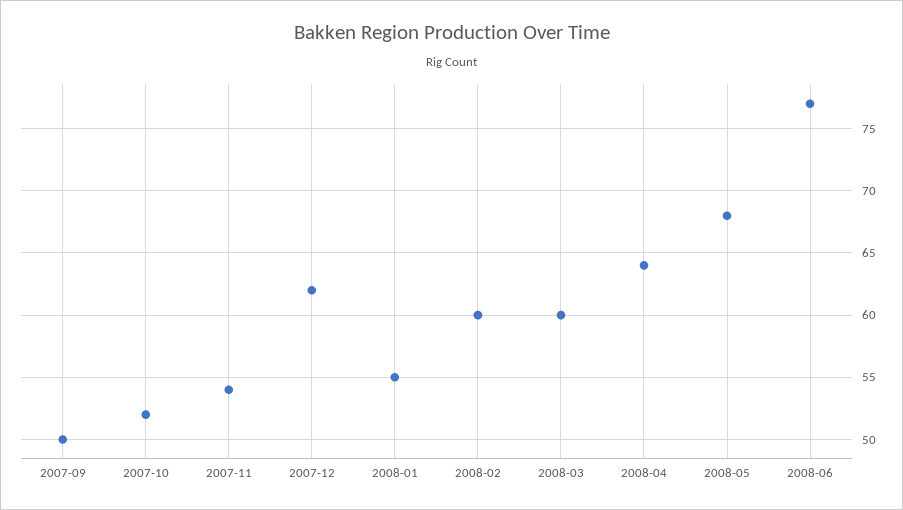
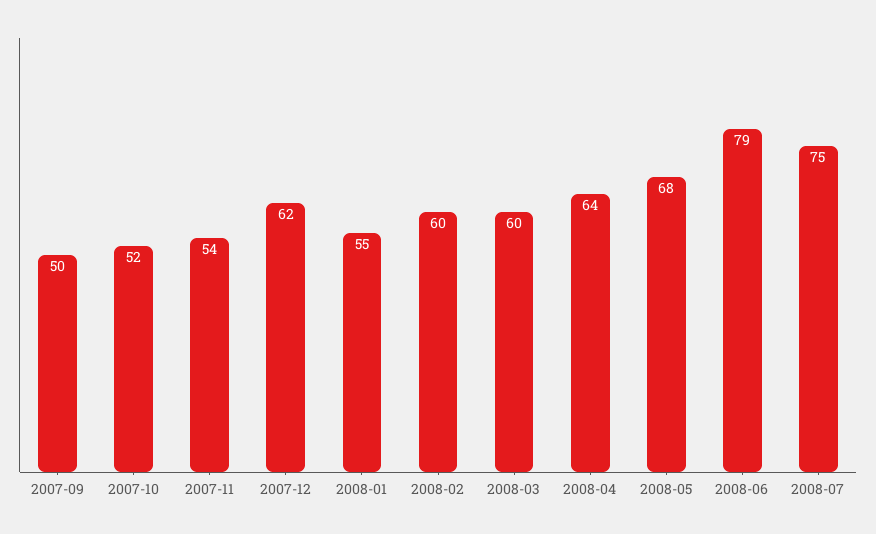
2008-06: 77 -> 79
2008-07: none -> 75

